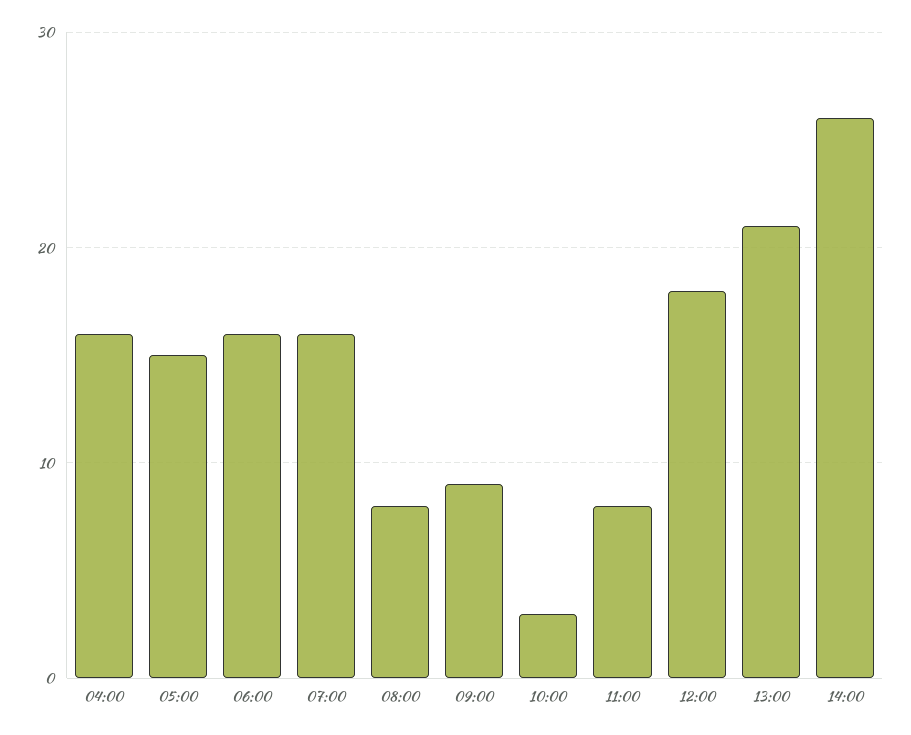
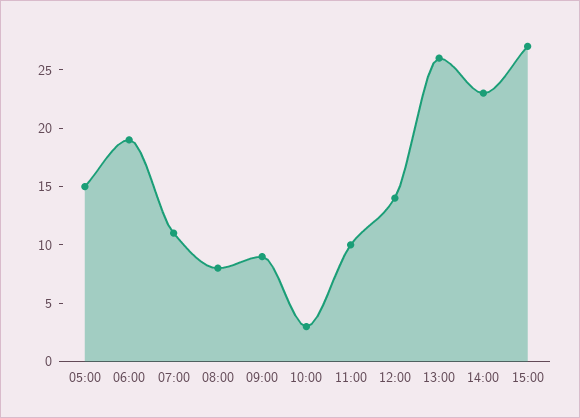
04:00: 16 -> none
06:00: 16 -> 19
07:00: 16 -> 11
11:00: 8 -> 10
12:00: 18 -> 14
13:00: 21 -> 26
14:00: 26 -> 23
15:00: none -> 27

